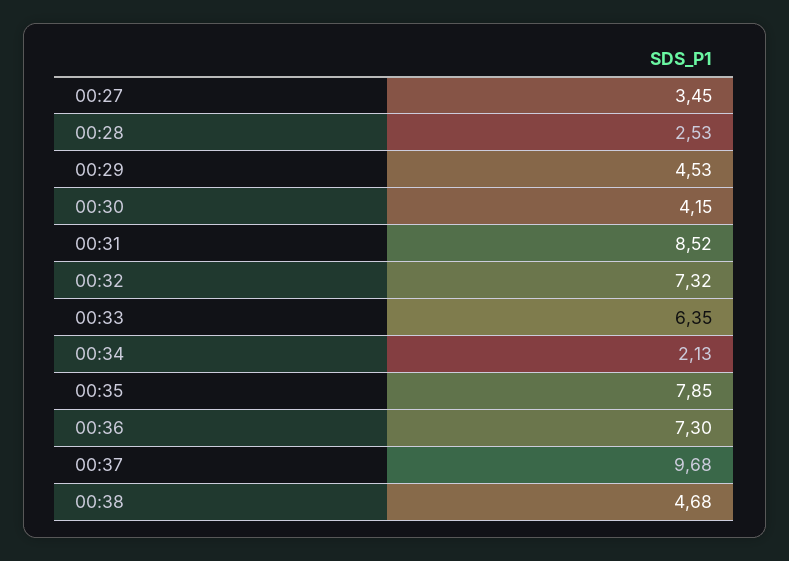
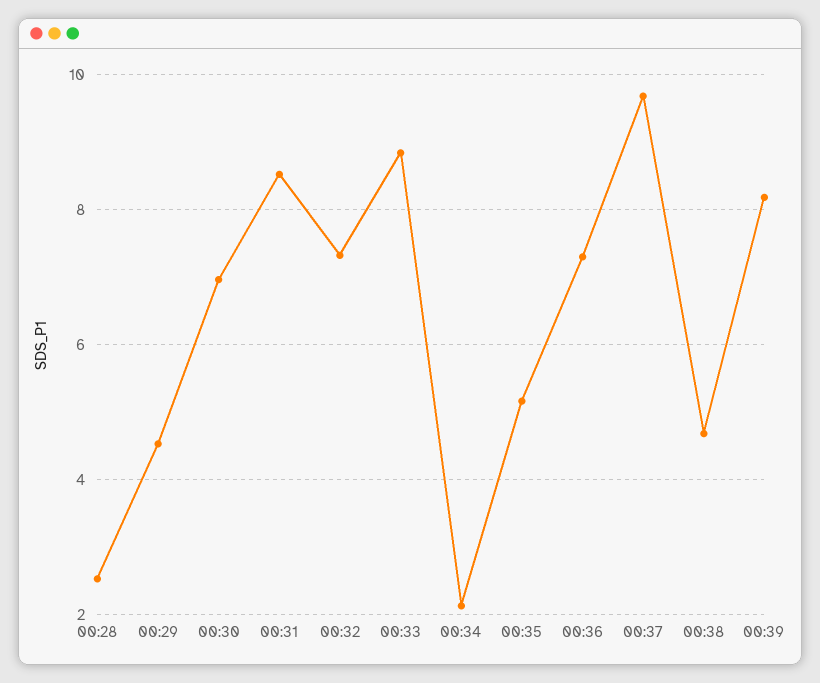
00:27: 3.45 -> none
00:30: 4.15 -> 7
00:33: 6.35 -> 8.8
00:35: 7.85 -> 5.2
00:39: none -> 8.2

